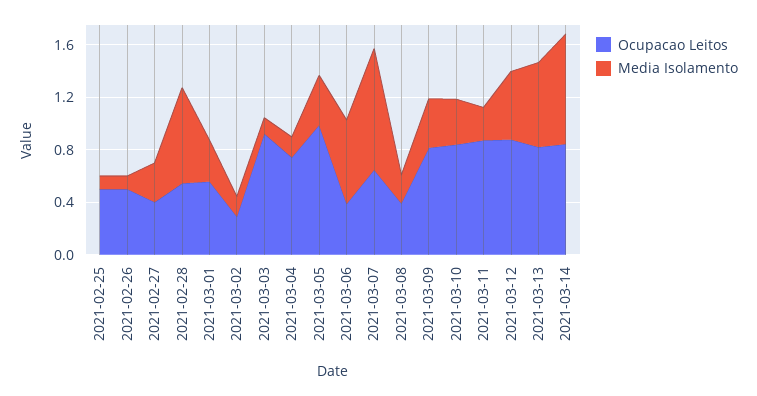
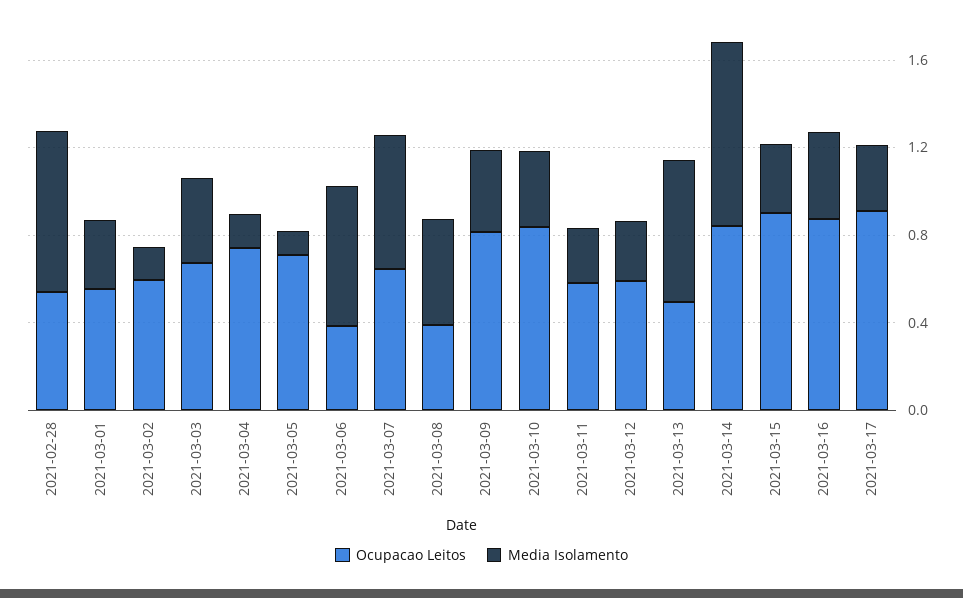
Ocupacao Leitos, 2021-02-25: 0.5 -> none
Media Isolamento, 2021-02-25: 0.1 -> none
Ocupacao Leitos, 2021-02-26: 0.5 -> none
Media Isolamento, 2021-02-26: 0.1 -> none
Ocupacao Leitos, 2021-02-27: 0.4 -> none
Media Isolamento, 2021-02-27: 0.3 -> none
Ocupacao Leitos, 2021-03-02: 0.3 -> 0.6
Ocupacao Leitos, 2021-03-03: 0.9 -> 0.7
Media Isolamento, 2021-03-03: 0.1 -> 0.4
Ocupacao Leitos, 2021-03-05: 1 -> 0.7
Media Isolamento, 2021-03-05: 0.4 -> 0.1
Media Isolamento, 2021-03-07: 0.9 -> 0.6
Media Isolamento, 2021-03-08: 0.2 -> 0.5
Ocupacao Leitos, 2021-03-11: 0.9 -> 0.6
Ocupacao Leitos, 2021-03-12: 0.9 -> 0.6
Media Isolamento, 2021-03-12: 0.5 -> 0.3
Ocupacao Leitos, 2021-03-13: 0.8 -> 0.5
Ocupacao Leitos, 2021-03-15: none -> 0.9
Media Isolamento, 2021-03-15: none -> 0.3
Ocupacao Leitos, 2021-03-16: none -> 0.9
Media Isolamento, 2021-03-16: none -> 0.4
Ocupacao Leitos, 2021-03-17: none -> 0.9
Media Isolamento, 2021-03-17: none -> 0.3

